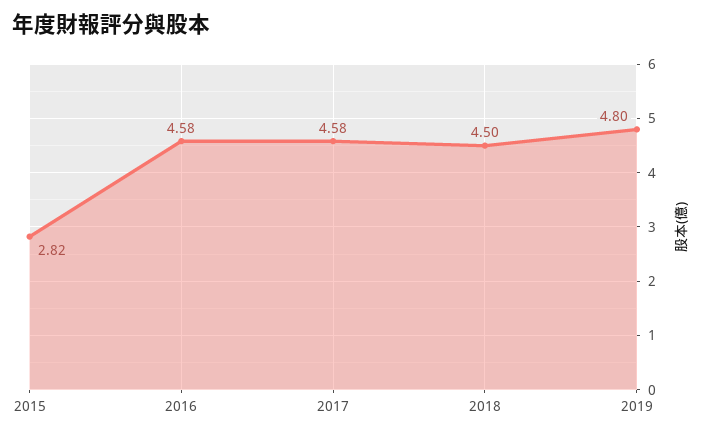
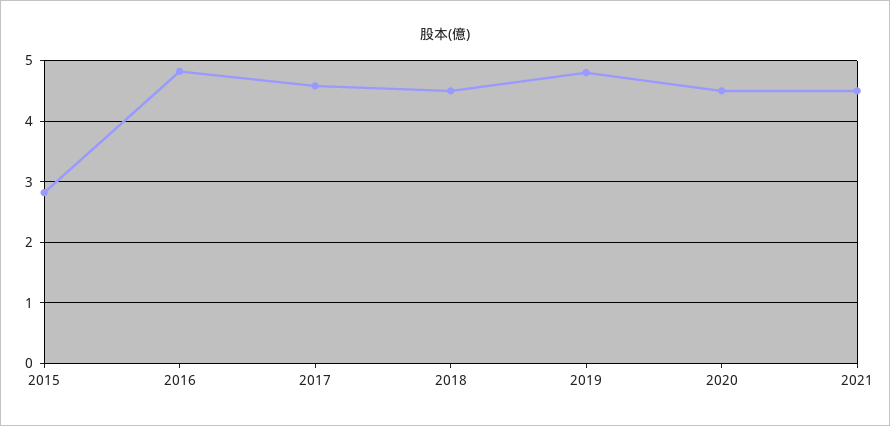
2016: 4.58 -> 4.8
2020: none -> 4.5
2021: none -> 4.5

